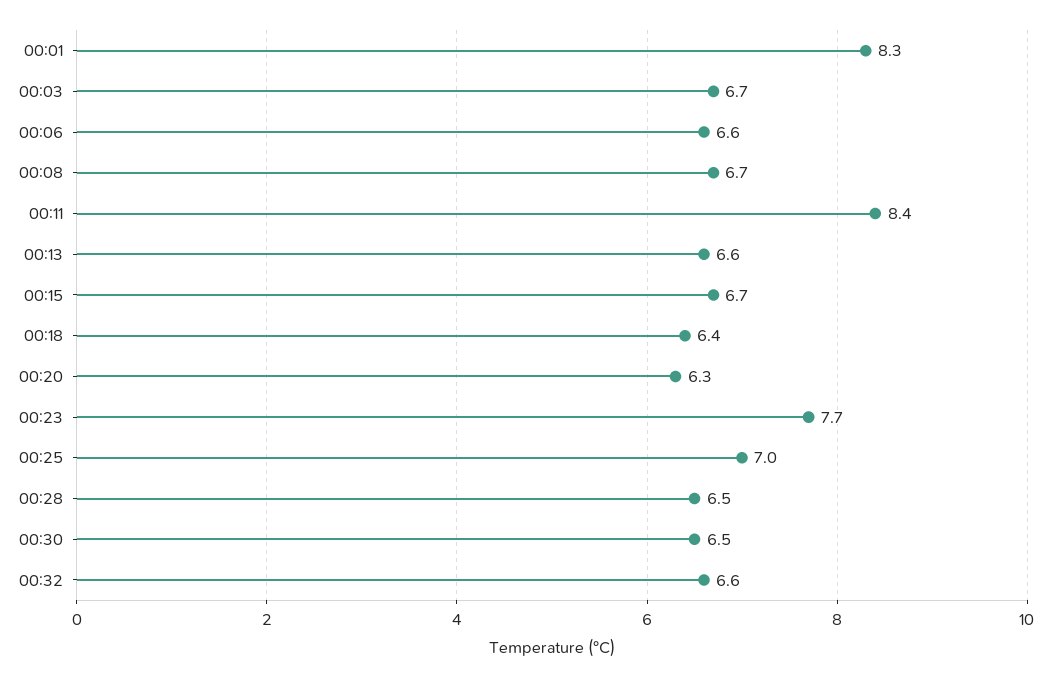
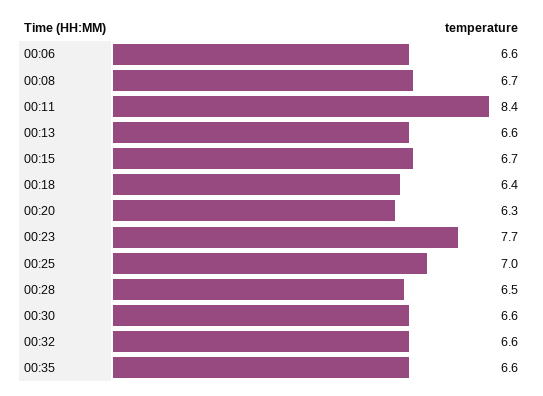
00:01: 8.3 -> none
00:03: 6.7 -> none
00:30: 6.5 -> 6.6
00:35: none -> 6.6

